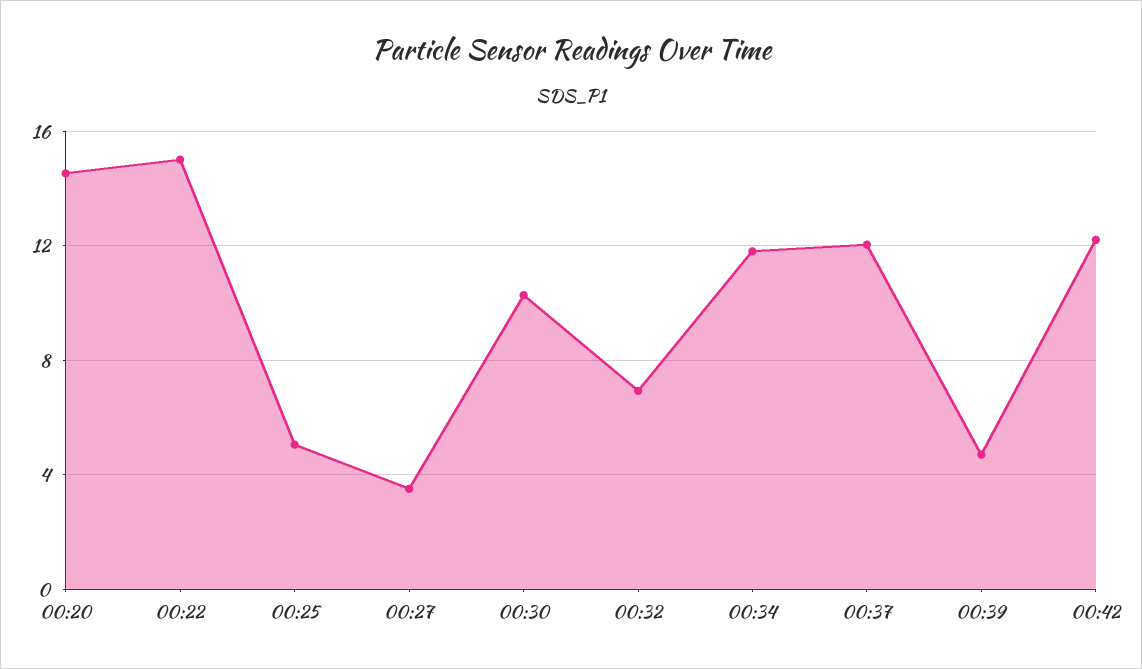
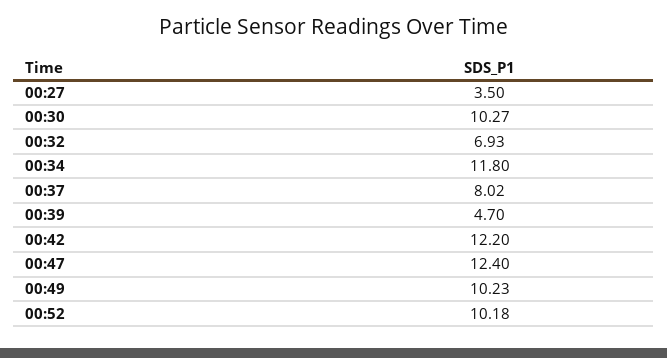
00:20: 14.5 -> none
00:22: 15 -> none
00:25: 5 -> none
00:37: 12 -> 8.02
00:47: none -> 12.4
00:49: none -> 10.23
00:52: none -> 10.18

